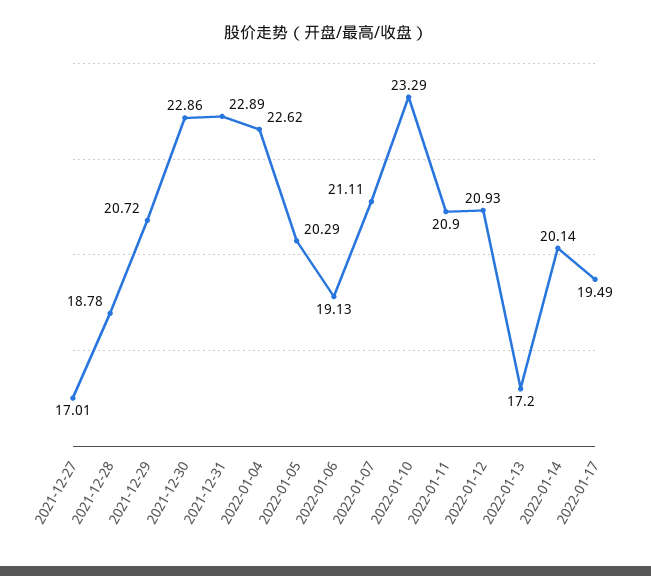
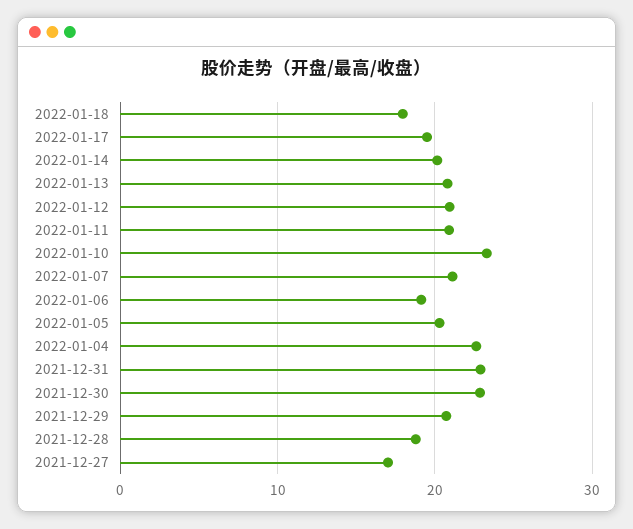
2022-01-13: 17.2 -> 21
2022-01-18: none -> 18

